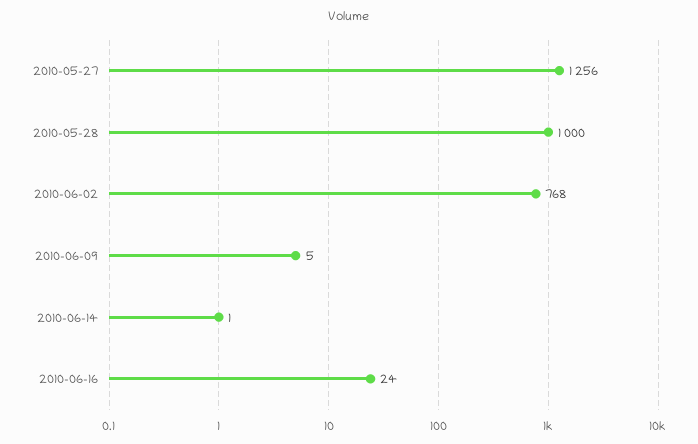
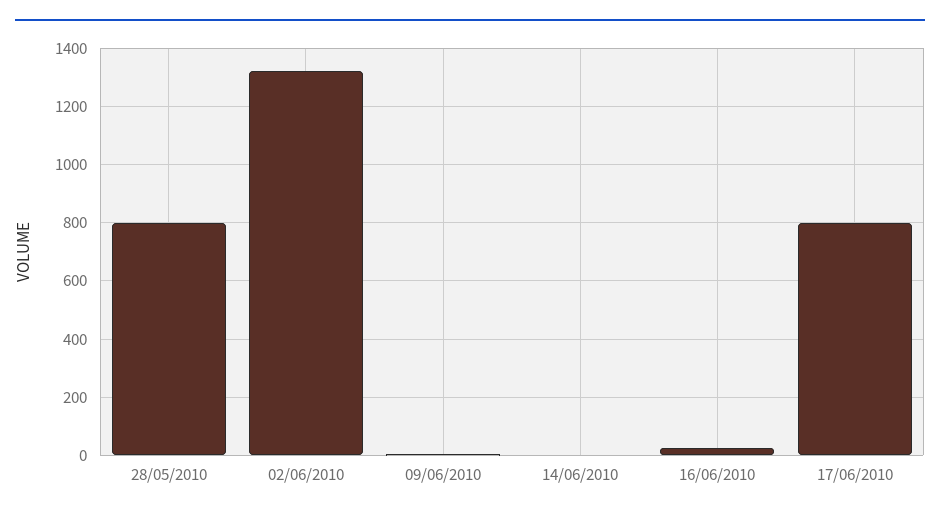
2010-05-27: 1256 -> none
2010-05-28: 1000 -> 800
2010-06-02: 768 -> 1325
17/06/2010: none -> 800

